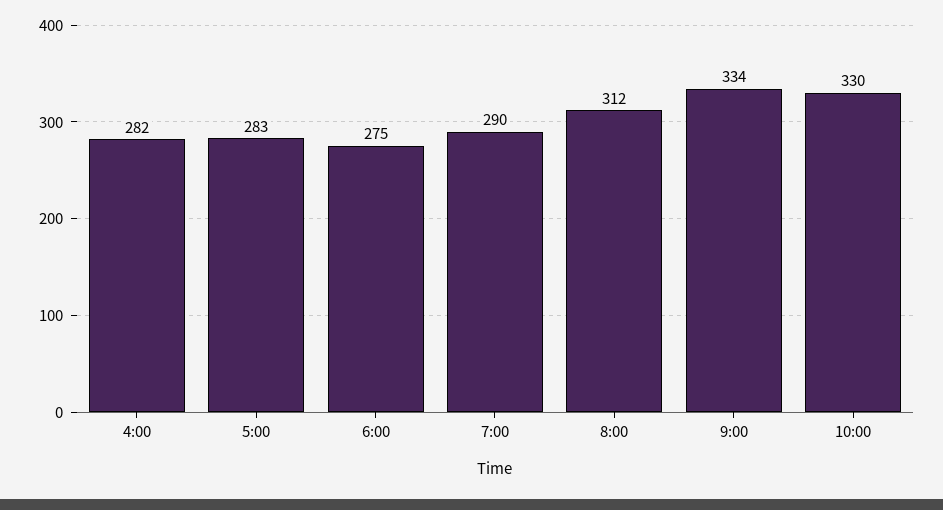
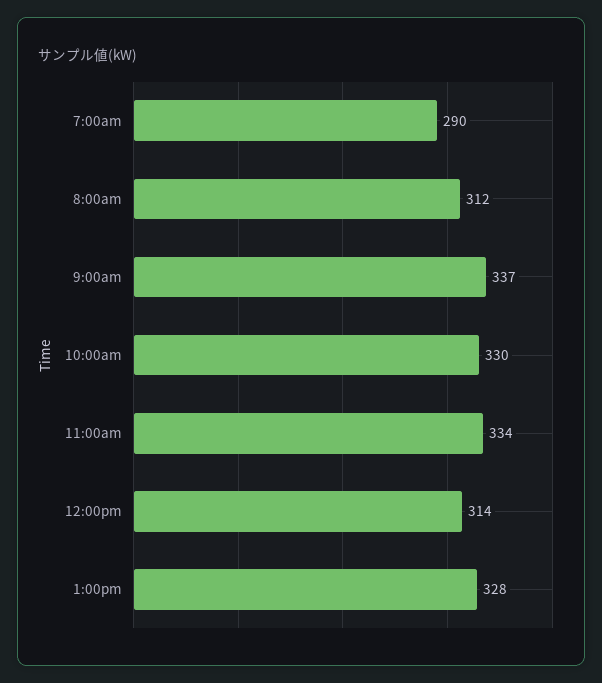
4:00: 282 -> none
5:00: 283 -> none
6:00: 275 -> none
9:00: 334 -> 337
11:00am: none -> 334
12:00pm: none -> 314
1:00pm: none -> 328

